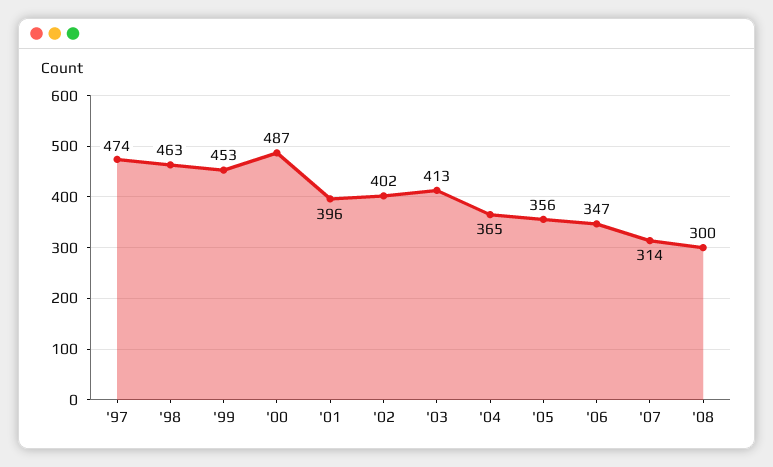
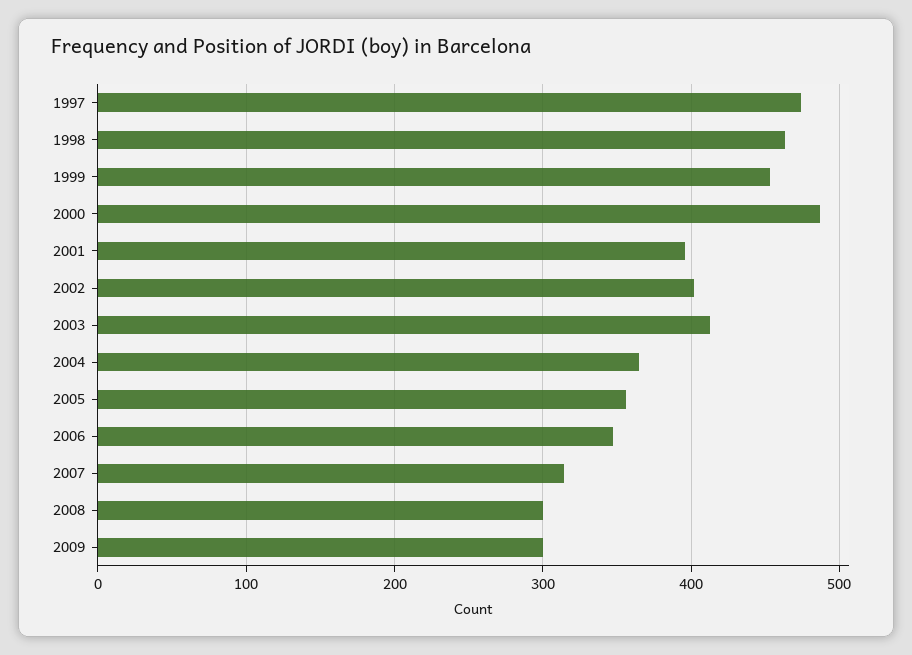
2009: none -> 300

